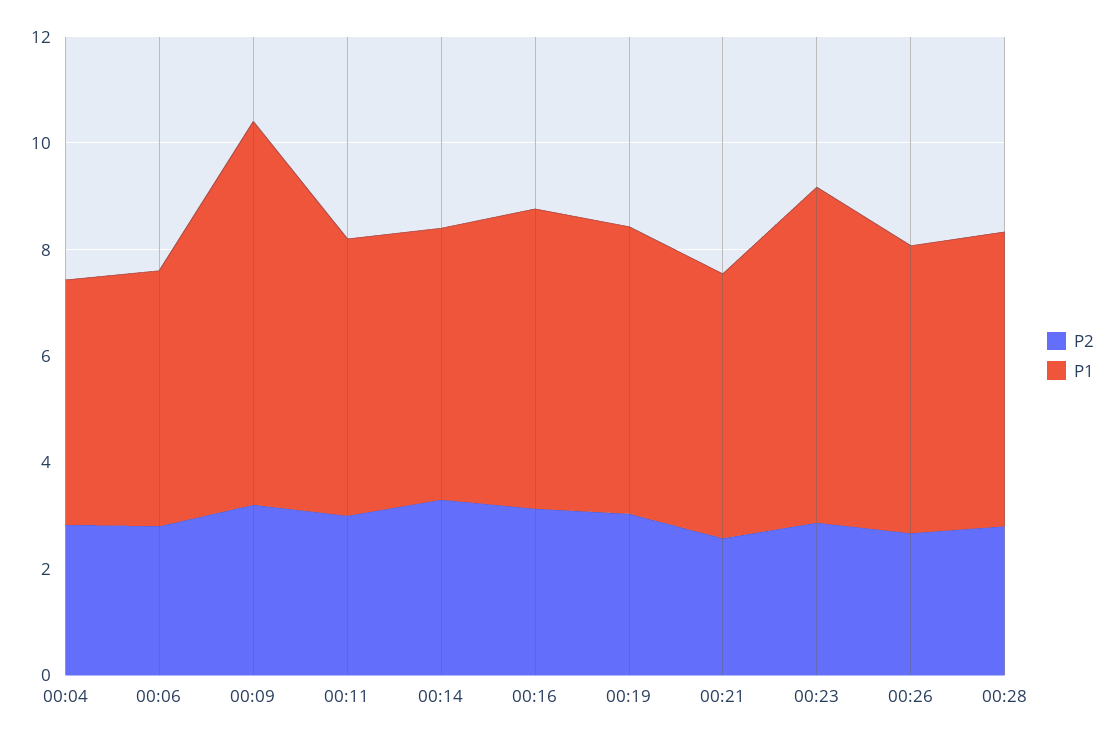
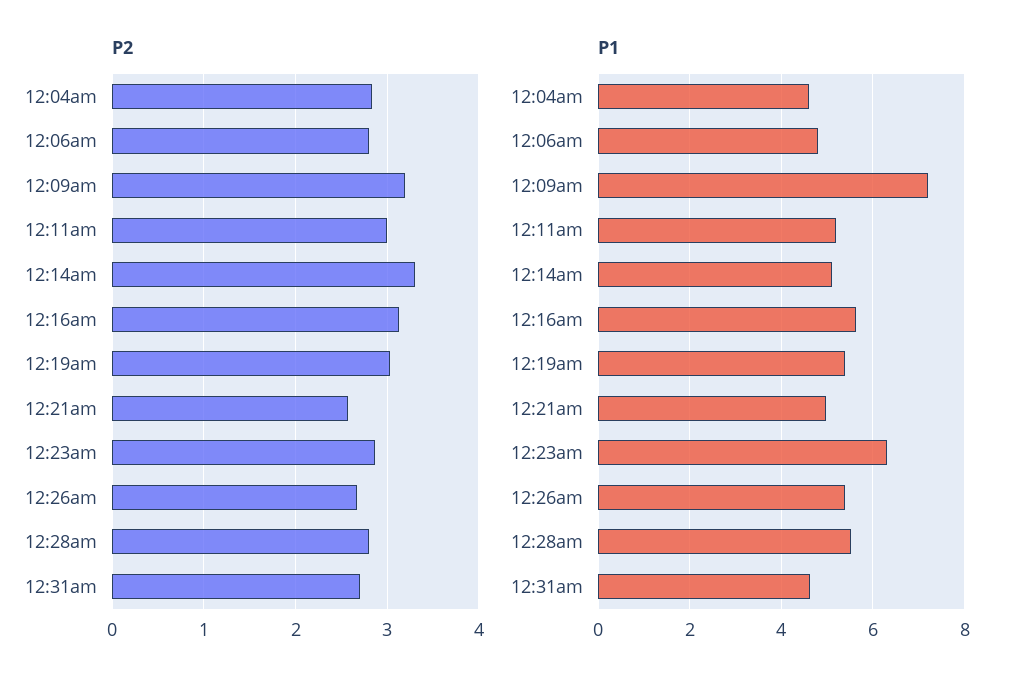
P2, 12:31am: none -> 2.7
P1, 12:31am: none -> 4.6

